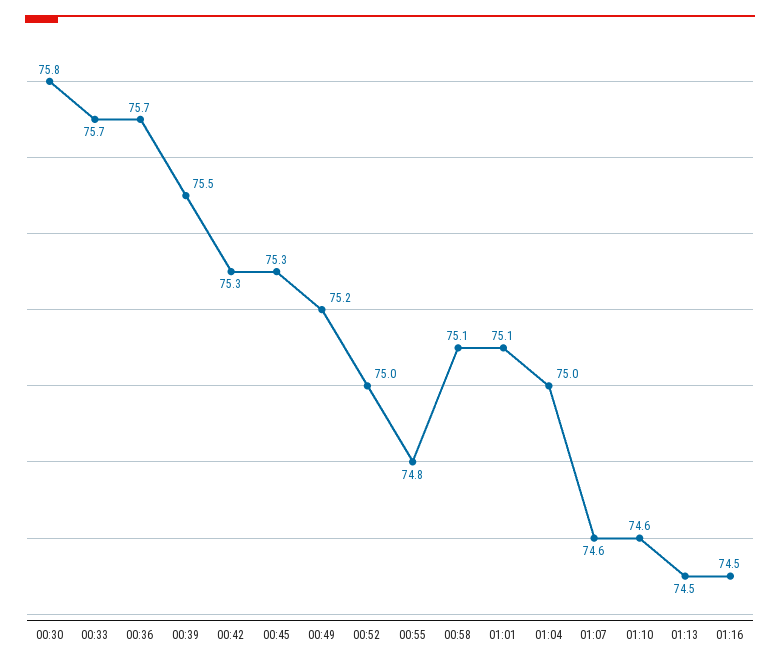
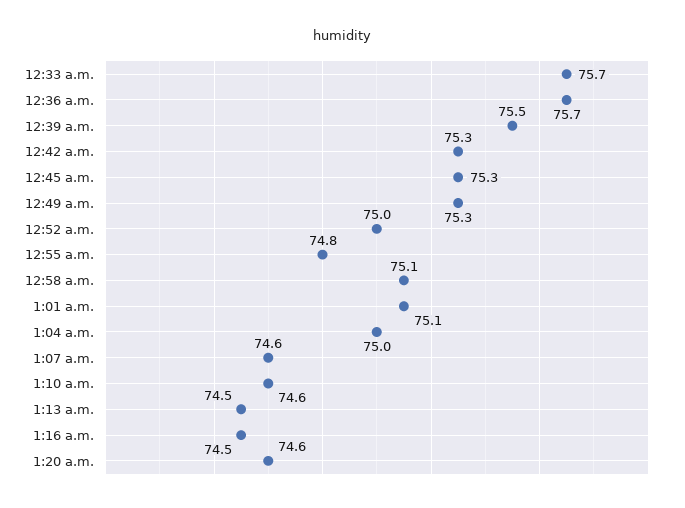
00:30: 75.8 -> none
00:49: 75.2 -> 75.3
1:20 a.m.: none -> 74.6

